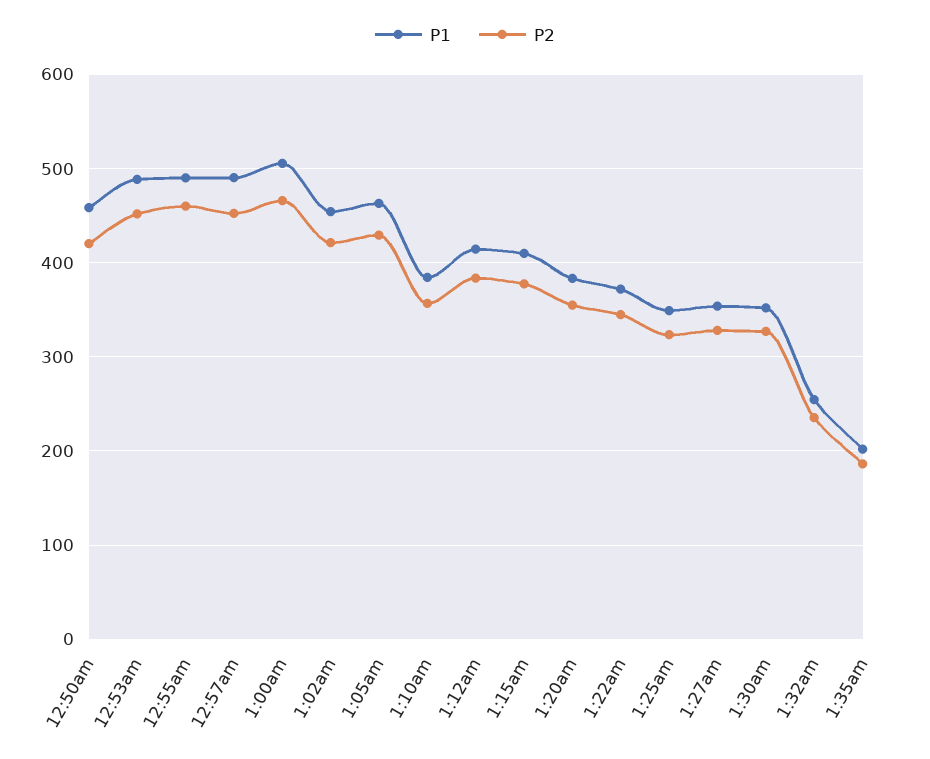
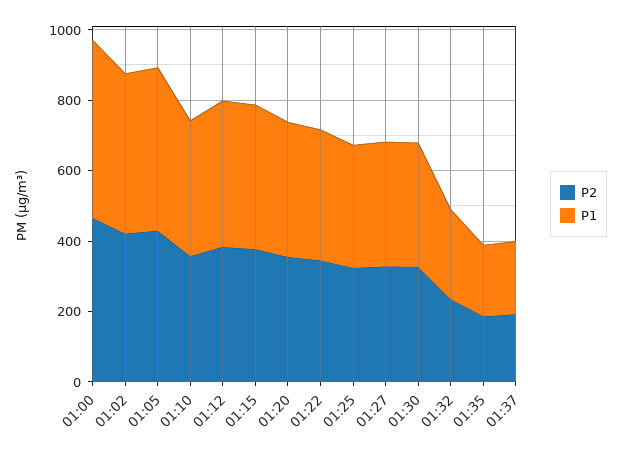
P1, 12:50am: 460 -> none
P2, 12:50am: 420 -> none
P1, 12:53am: 490 -> none
P2, 12:53am: 450 -> none
P1, 12:55am: 490 -> none
P2, 12:55am: 460 -> none
P1, 12:57am: 490 -> none
P2, 12:57am: 450 -> none
P2, 01:37: none -> 200
P1, 01:37: none -> 200

